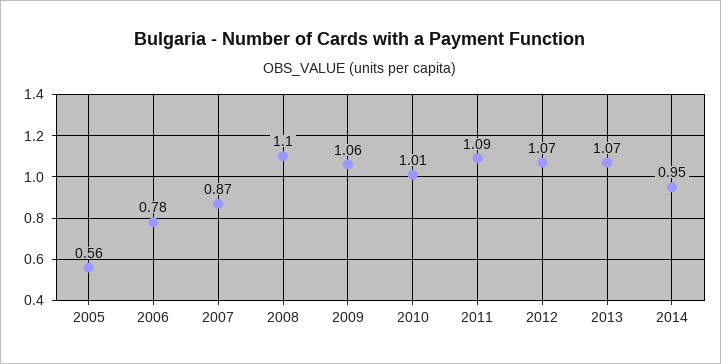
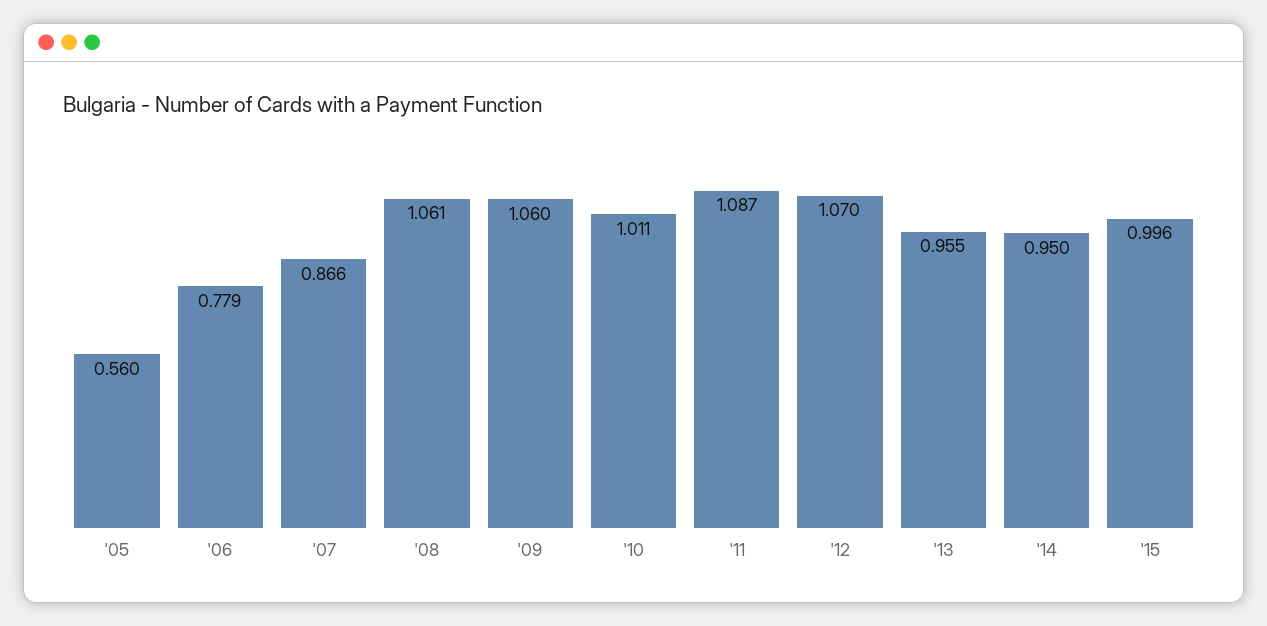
2008: 1.1 -> 1.061
2013: 1.07 -> 0.955
'15: none -> 0.996

